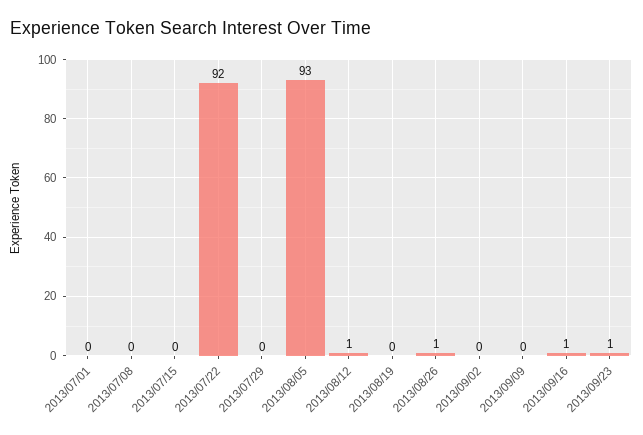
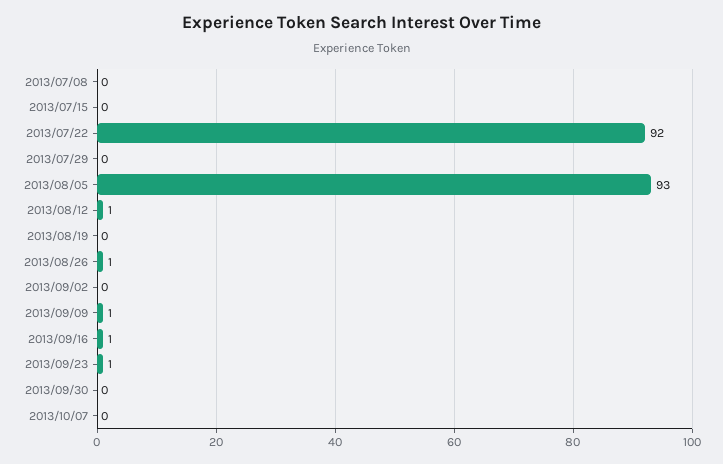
2013/07/01: 0 -> none
2013/09/09: 0 -> 1
2013/09/30: none -> 0
2013/10/07: none -> 0

